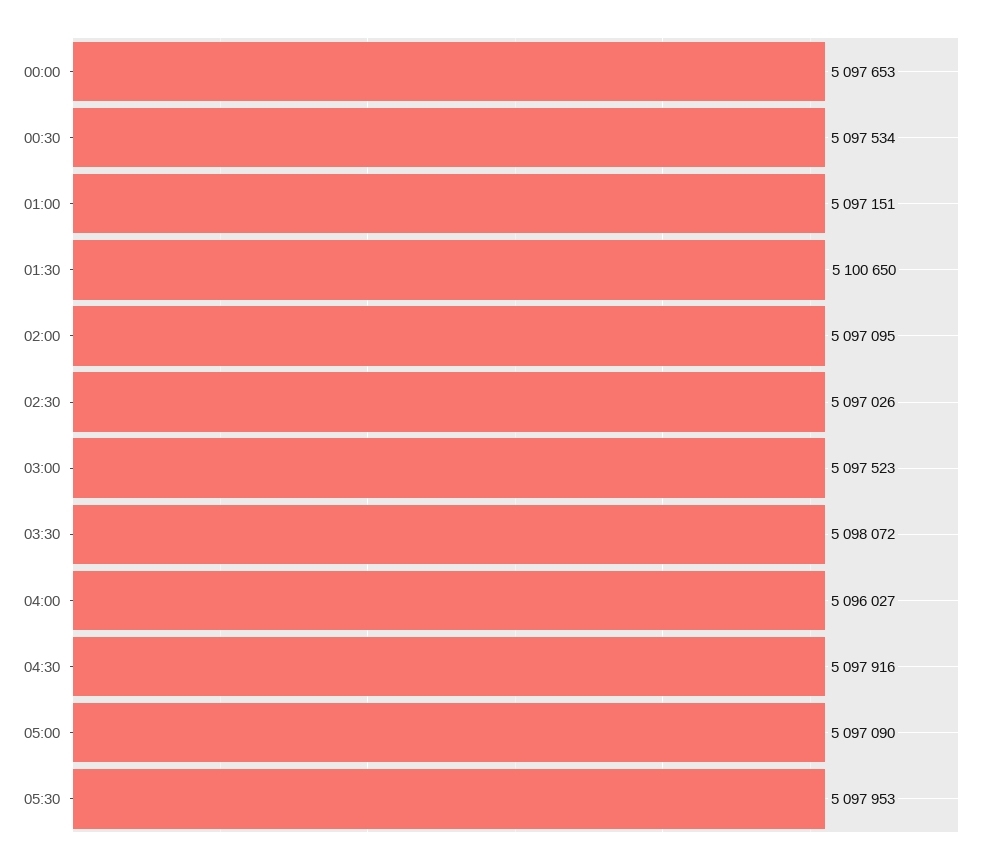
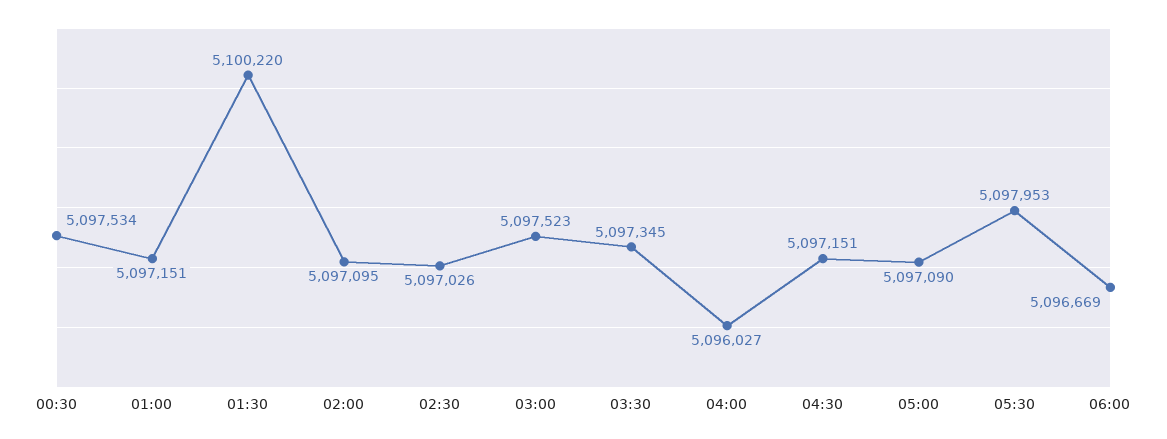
00:00: 5097653 -> none
01:30: 5100650 -> 5100220
03:30: 5098072 -> 5097345
04:30: 5097916 -> 5097151
06:00: none -> 5096669

